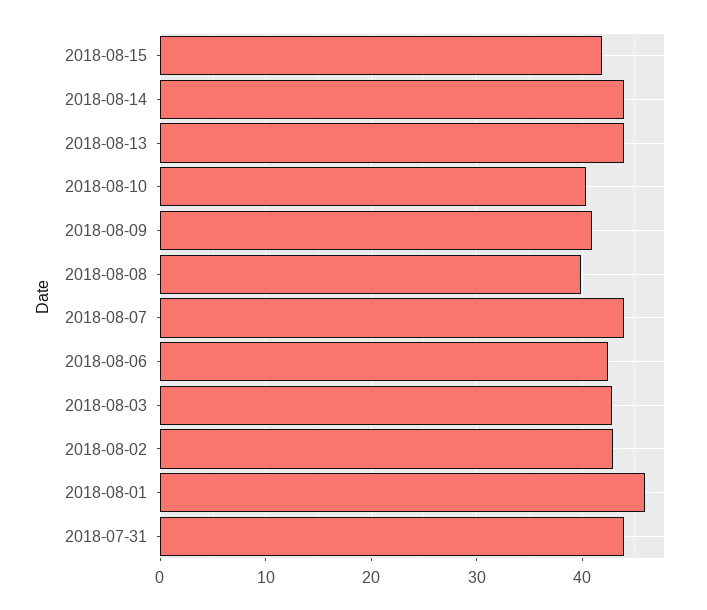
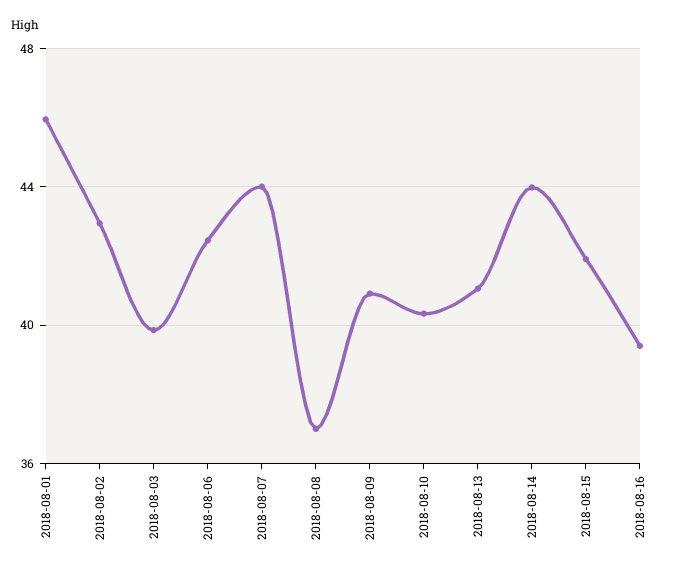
2018-08-13: 44 -> 41
2018-08-08: 40 -> 37
2018-08-03: 43 -> 40
2018-07-31: 44 -> none
2018-08-16: none -> 39.5

